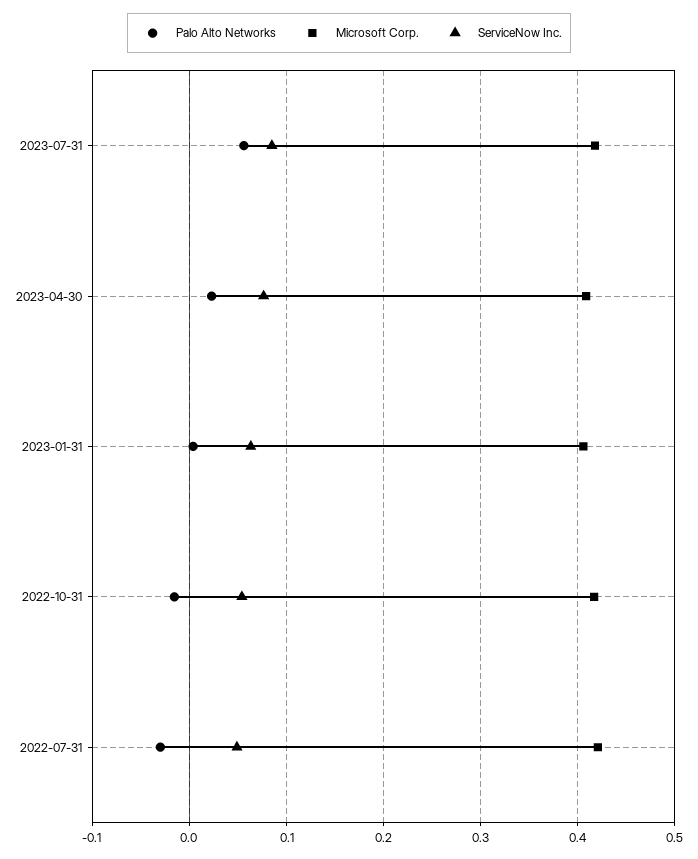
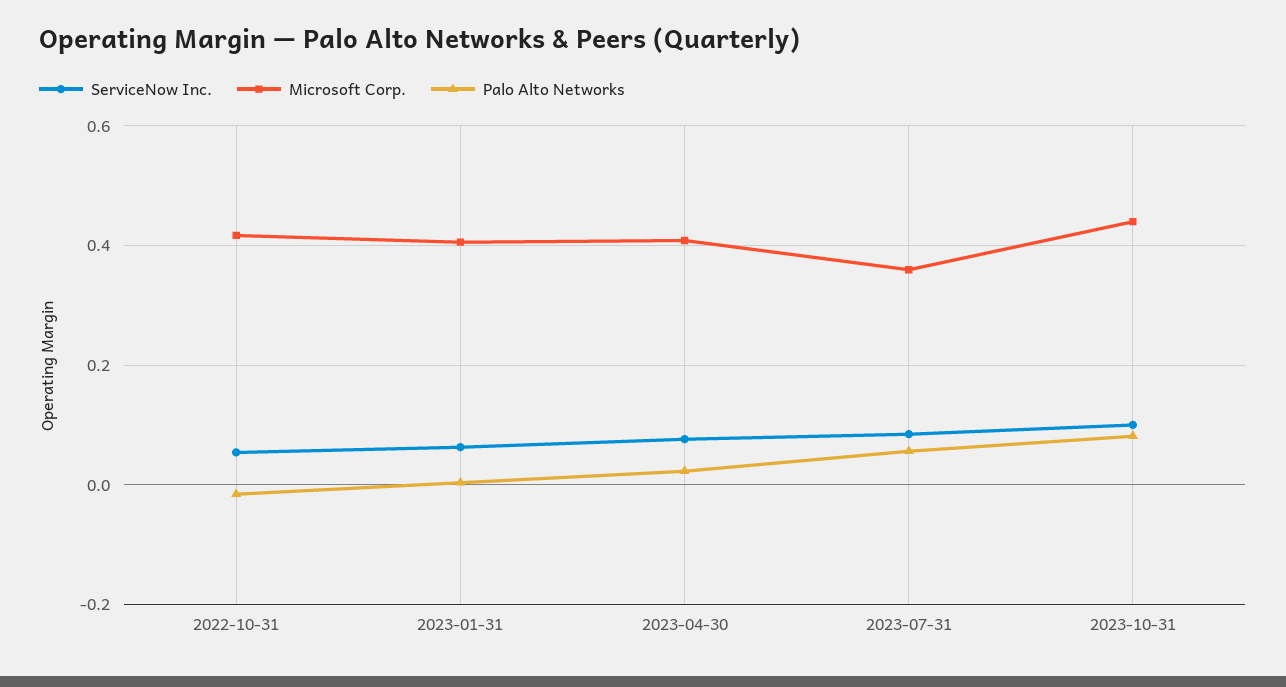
Microsoft Corp., 2023-07-31: 0.42 -> 0.36
Palo Alto Networks, 2022-07-31: -0.03 -> none
Microsoft Corp., 2022-07-31: 0.42 -> none
ServiceNow Inc., 2022-07-31: 0.05 -> none
ServiceNow Inc., 2023-10-31: none -> 0.1
Microsoft Corp., 2023-10-31: none -> 0.44
Palo Alto Networks, 2023-10-31: none -> 0.08

